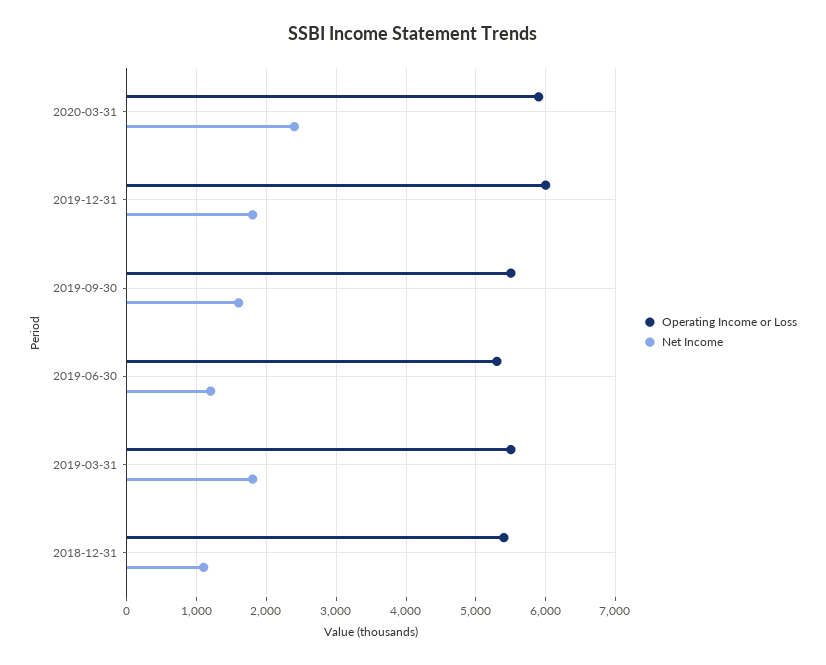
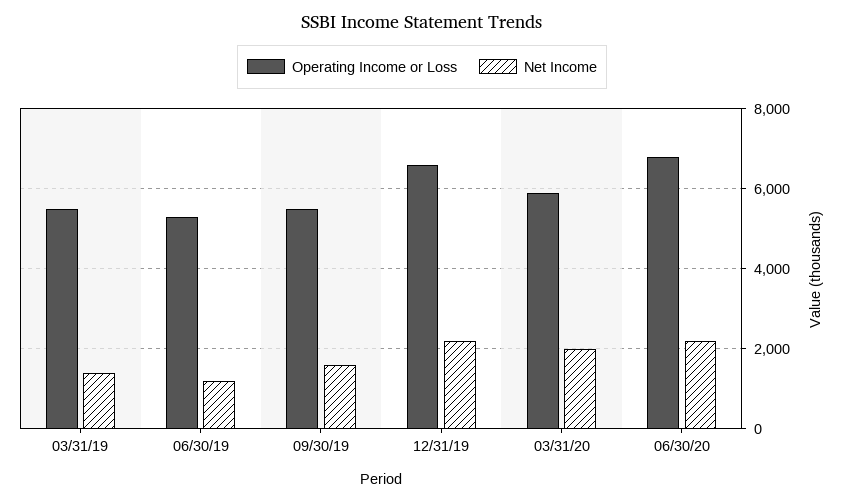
Net Income, 2020-03-31: 2400 -> 2000
Operating Income or Loss, 2019-12-31: 6000 -> 6600
Net Income, 2019-12-31: 1800 -> 2200
Net Income, 2019-03-31: 1800 -> 1400
Operating Income or Loss, 2018-12-31: 5400 -> none
Net Income, 2018-12-31: 1100 -> none
Operating Income or Loss, 06/30/20: none -> 6800
Net Income, 06/30/20: none -> 2200

